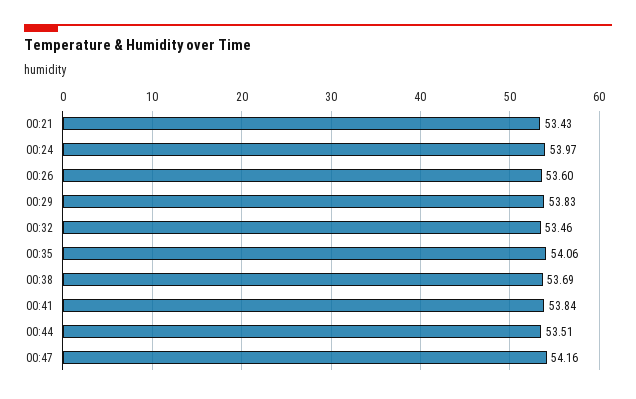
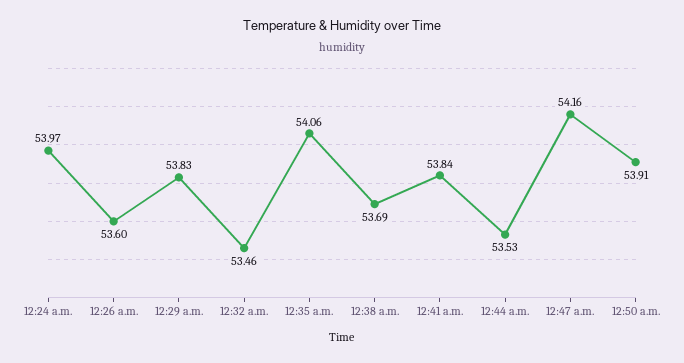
00:21: 53.43 -> none
00:44: 53.51 -> 53.53
12:50 a.m.: none -> 53.91

